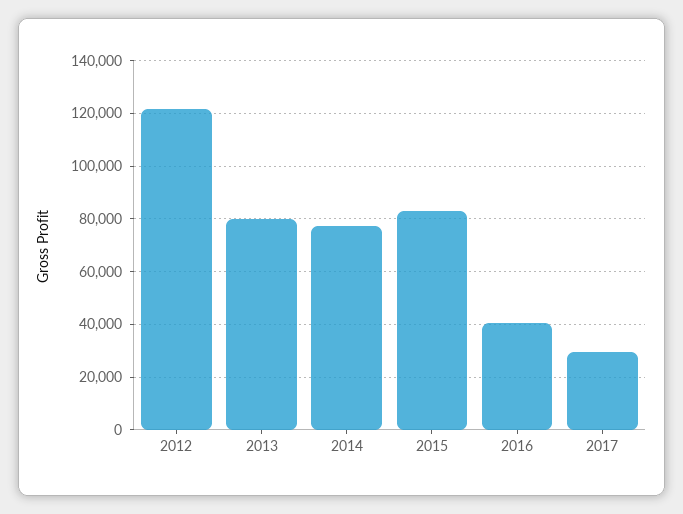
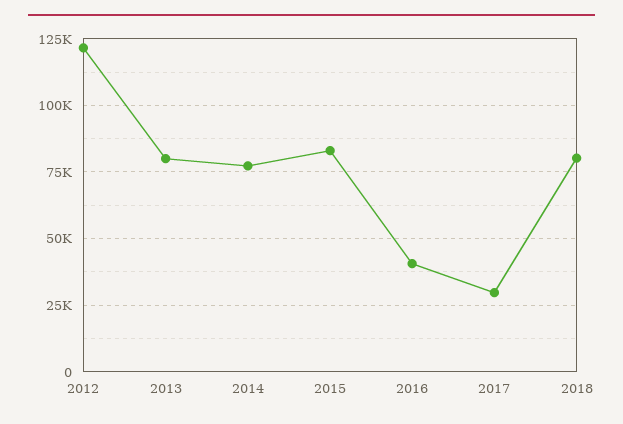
2018: none -> 80000

